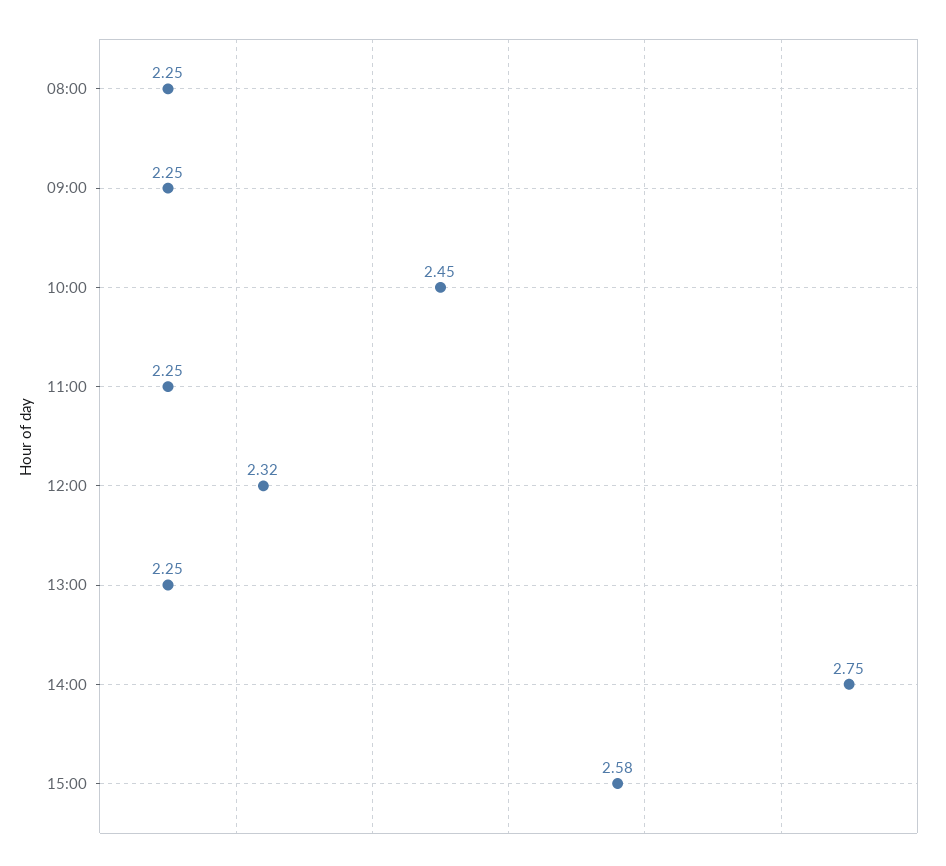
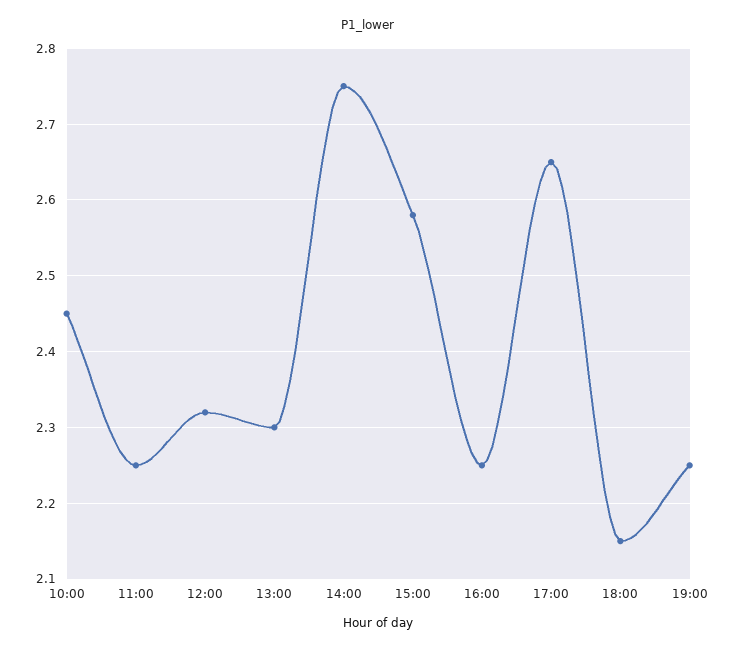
08:00: 2.25 -> none
09:00: 2.25 -> none
13:00: 2.25 -> 2.3
16:00: none -> 2.25
17:00: none -> 2.65
18:00: none -> 2.15
19:00: none -> 2.25

